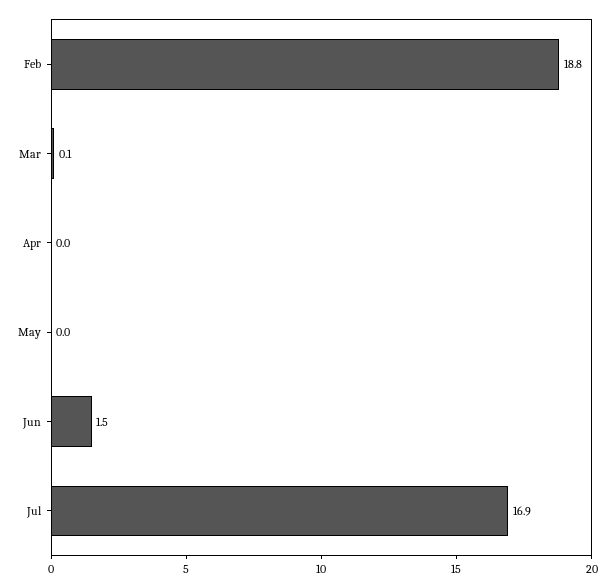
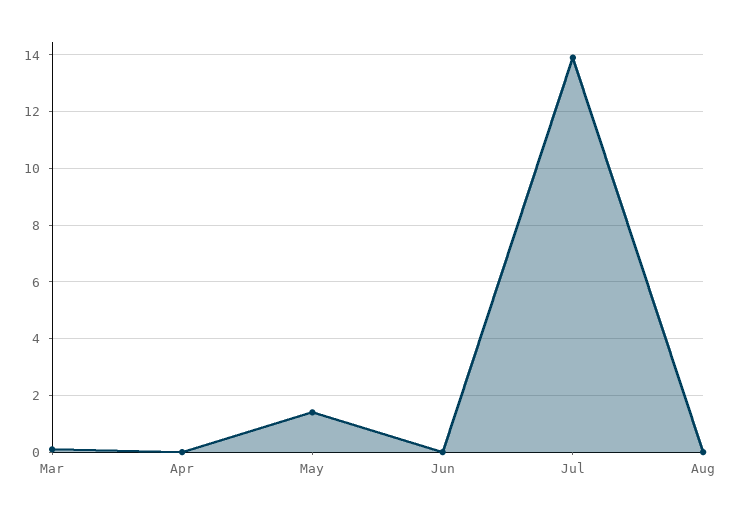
Feb: 18.8 -> none
May: 0 -> 1.5
Jun: 1.5 -> 0
Jul: 16.9 -> 14
Aug: none -> 0

